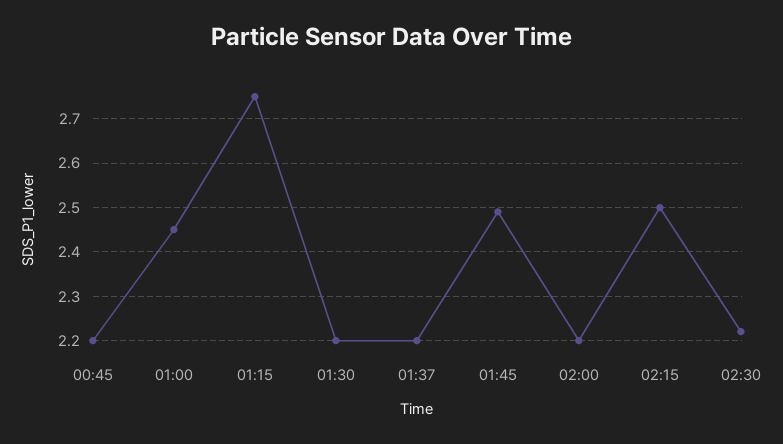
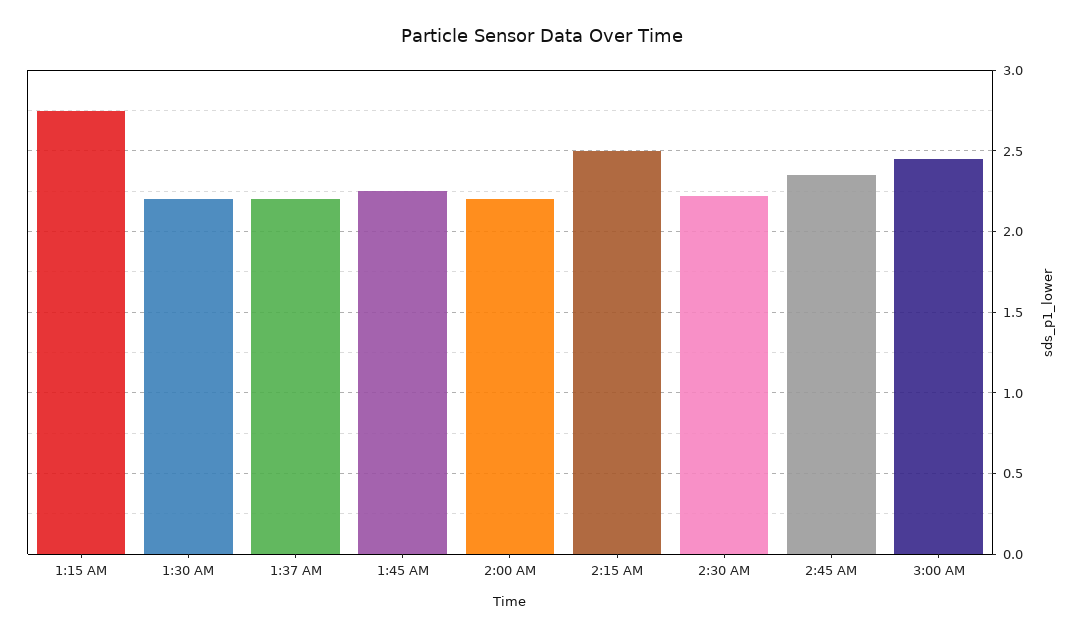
00:45: 2.2 -> none
01:00: 2.45 -> none
01:45: 2.5 -> 2.25
2:45 AM: none -> 2.35
3:00 AM: none -> 2.45

